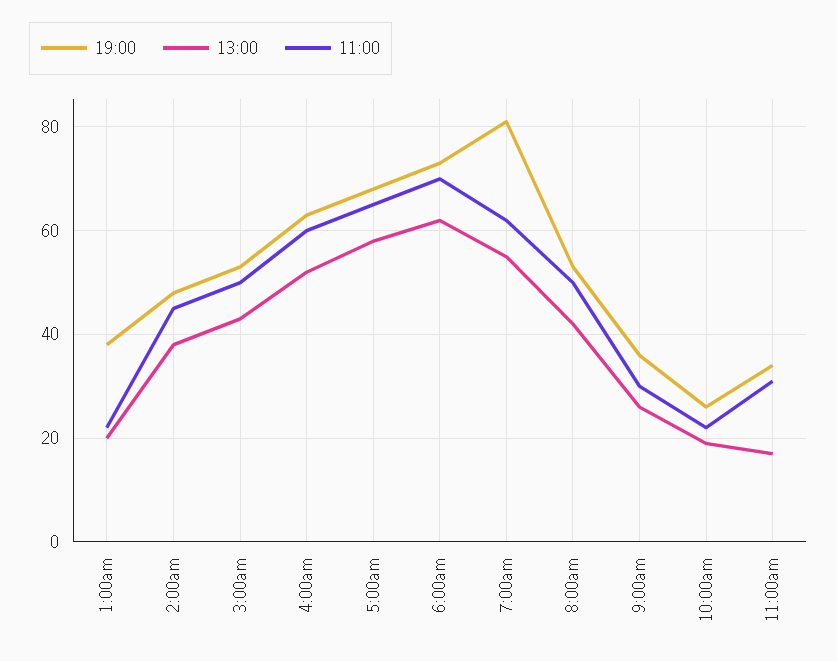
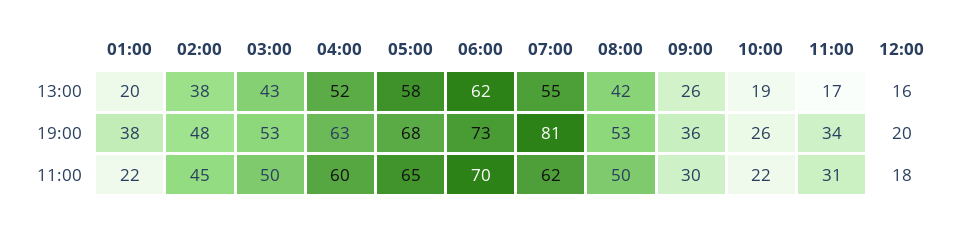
13:00, 12:00: none -> 16
19:00, 12:00: none -> 20
11:00, 12:00: none -> 18

